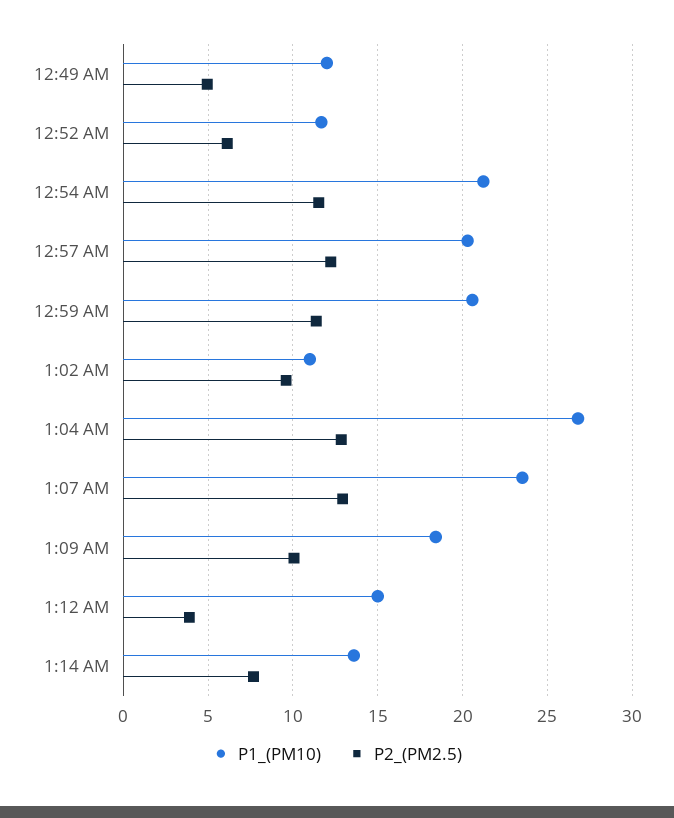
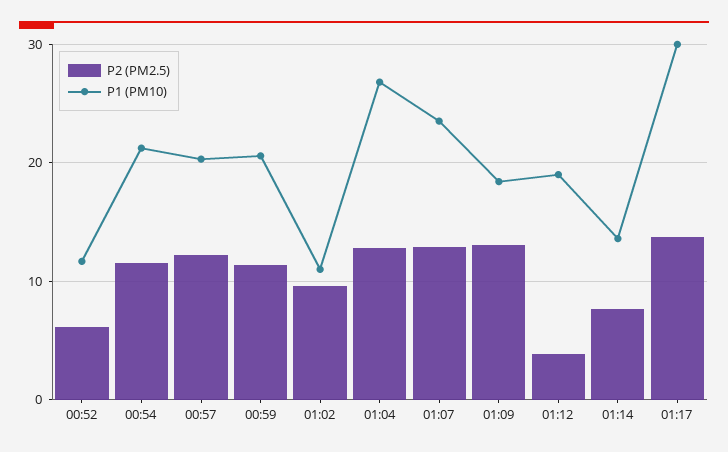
P1_(PM10), 12:49 AM: 12 -> none
P2_(PM2.5), 12:49 AM: 5 -> none
P2_(PM2.5), 1:09 AM: 10 -> 13
P1_(PM10), 1:12 AM: 15 -> 19
P2_(PM2.5), 01:17: none -> 14
P1_(PM10), 01:17: none -> 30

